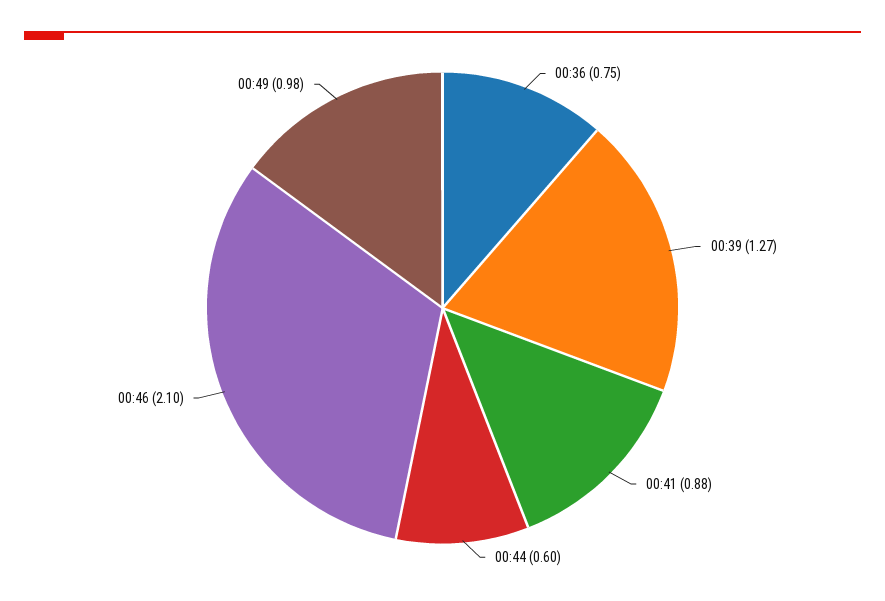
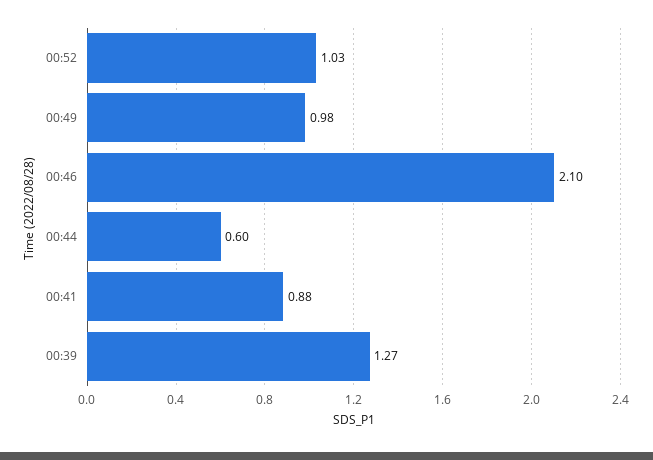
00:36: 0.75 -> none
00:52: none -> 1.03

